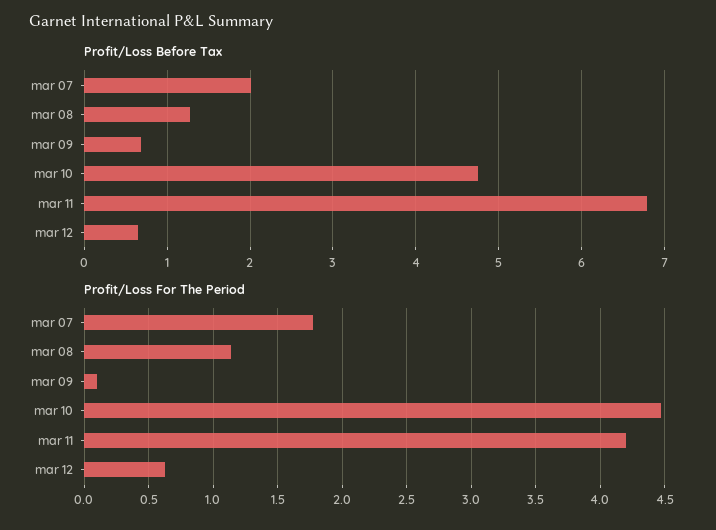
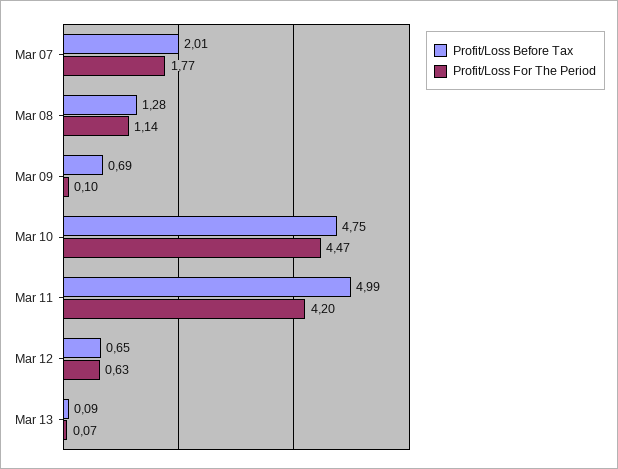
Profit/Loss Before Tax, mar 11: 6.8 -> 4.99
Profit/Loss Before Tax, Mar 13: none -> 0.09
Profit/Loss For The Period, Mar 13: none -> 0.07

